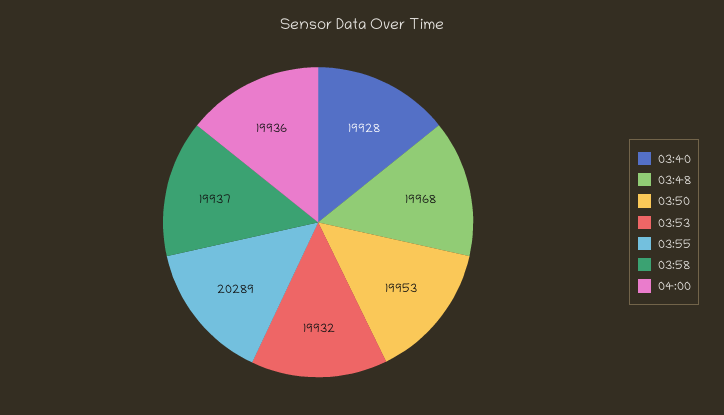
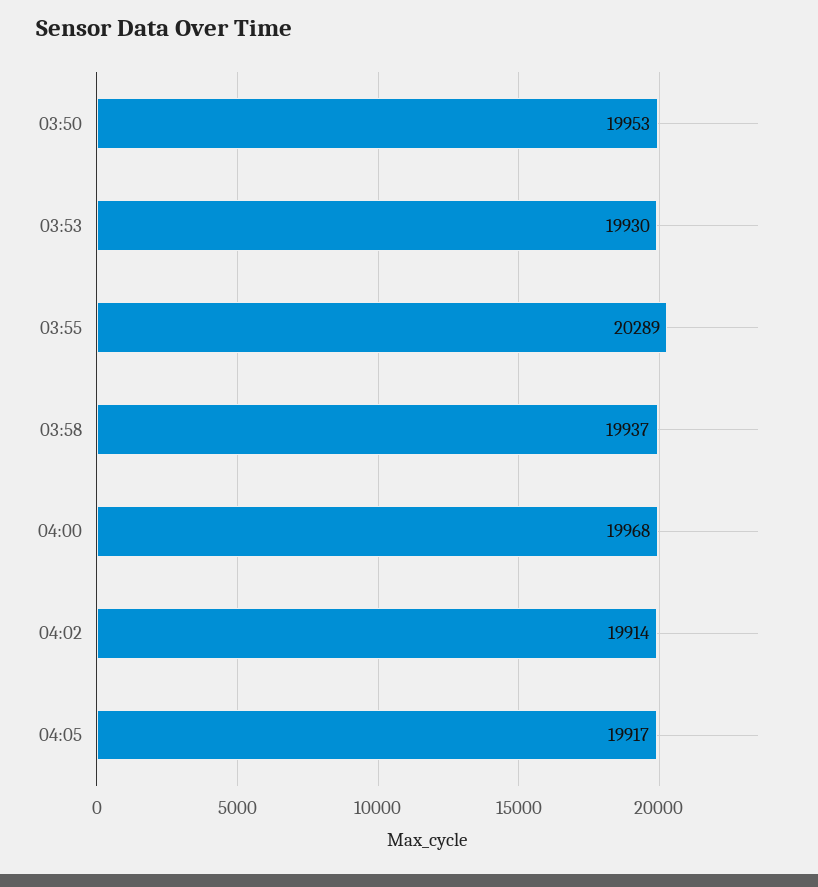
03:40: 19928 -> none
03:48: 19968 -> none
03:53: 19932 -> 19930
04:00: 19936 -> 19968
04:02: none -> 19914
04:05: none -> 19917

